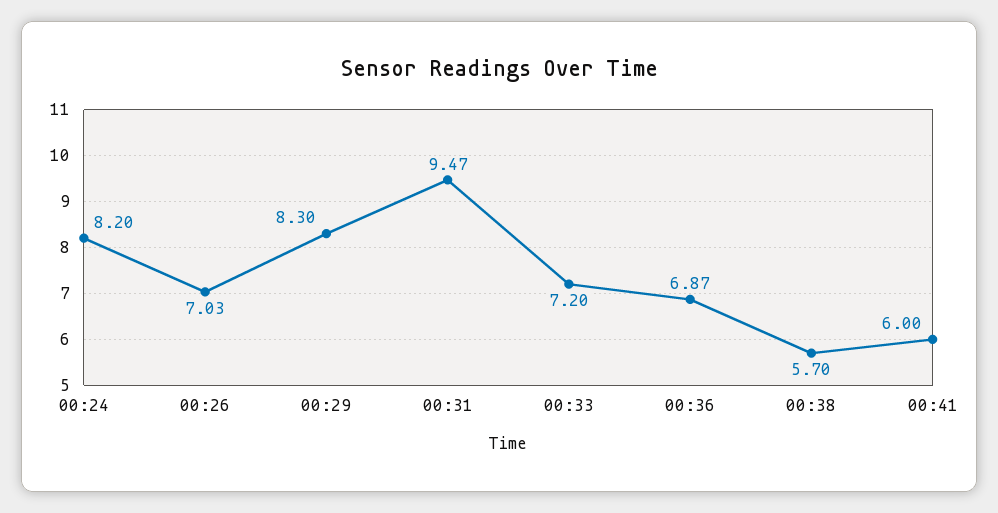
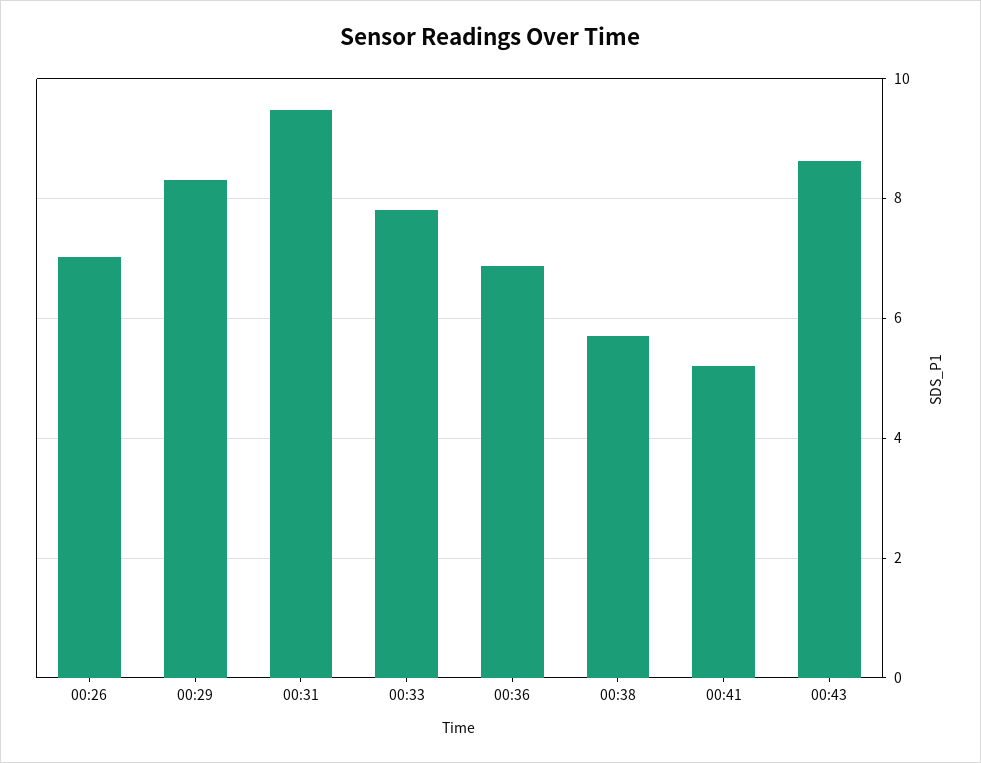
00:24: 8.2 -> none
00:33: 7.2 -> 7.8
00:41: 6 -> 5.2
00:43: none -> 8.6

